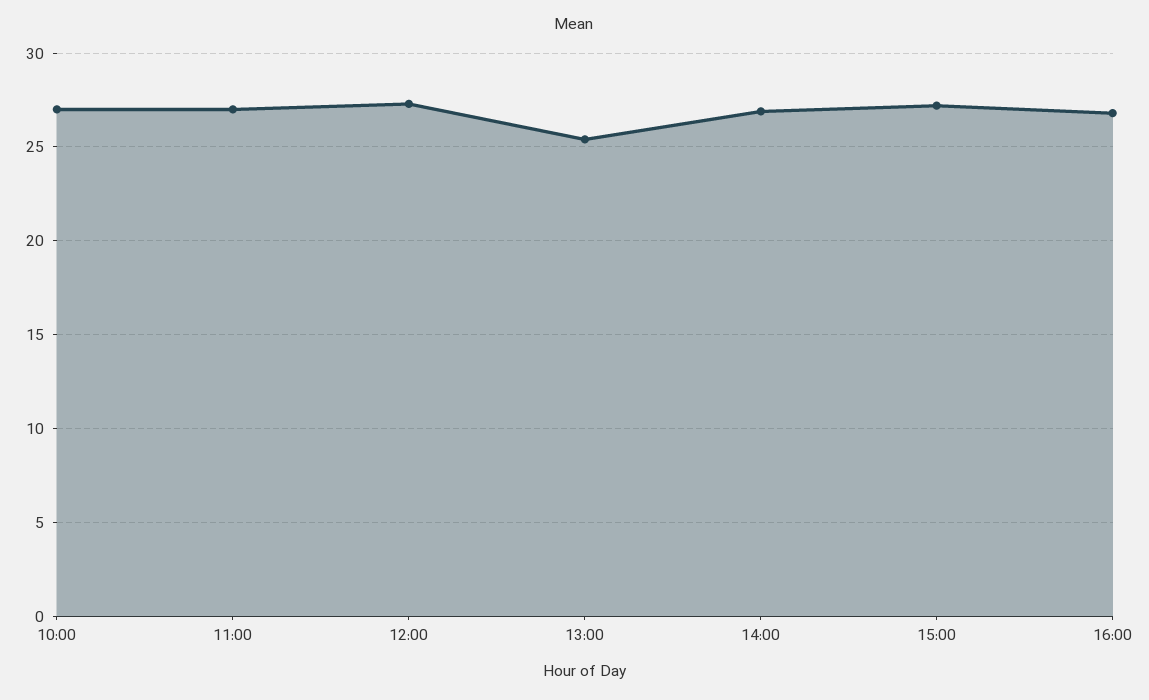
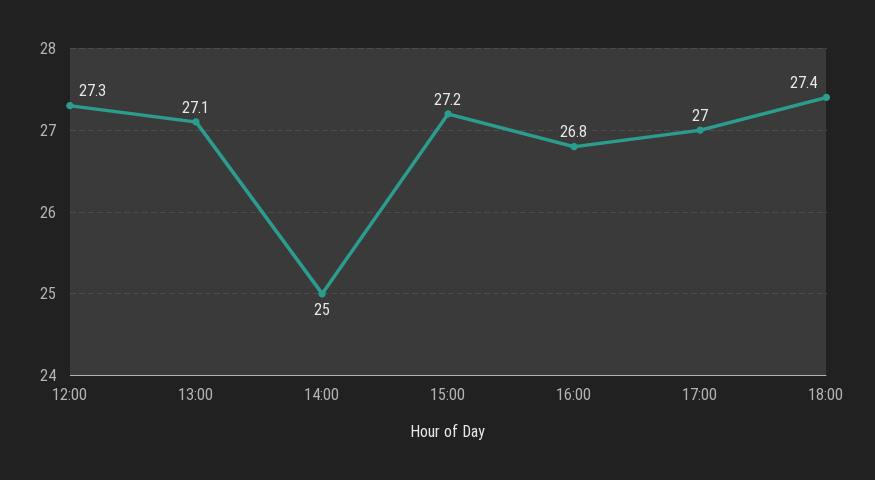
10:00: 27 -> none
11:00: 27 -> none
13:00: 25.5 -> 27.1
14:00: 27 -> 25
17:00: none -> 27
18:00: none -> 27.4

